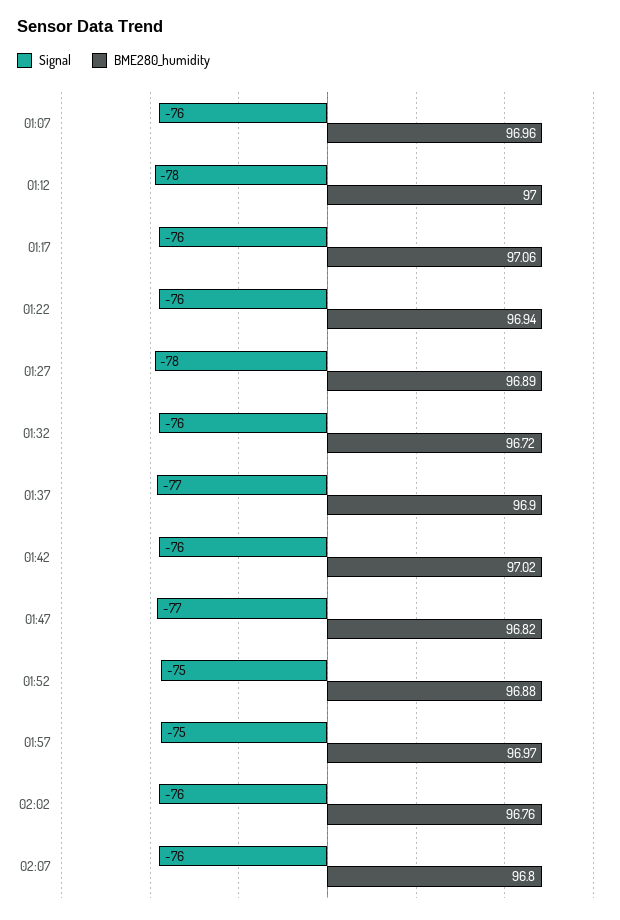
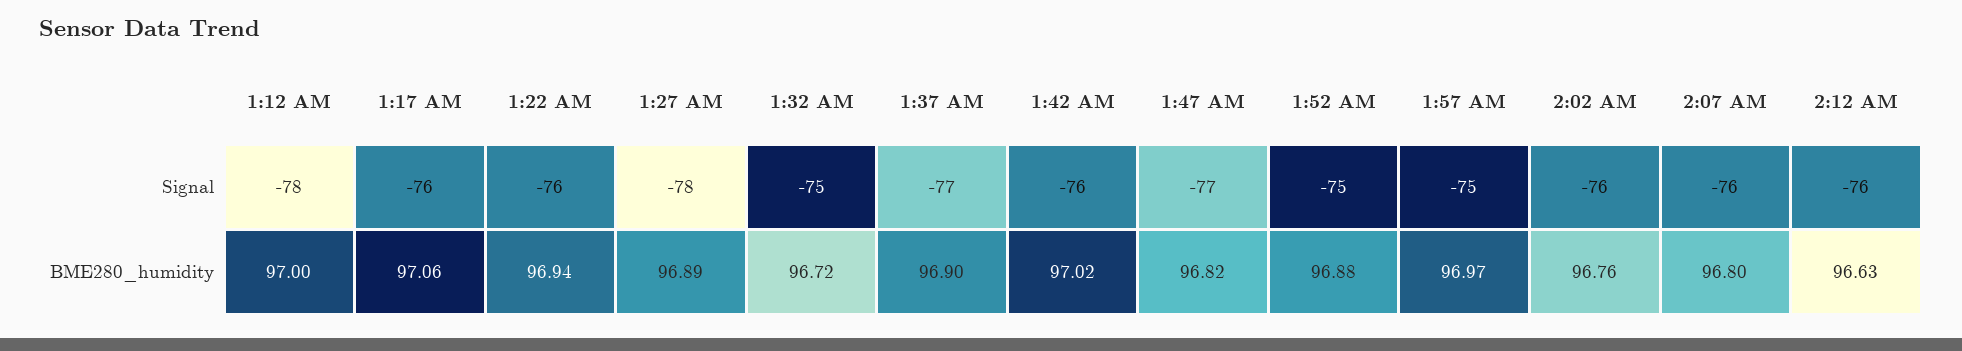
Signal, 01:07: -76 -> none
BME280_humidity, 01:07: 96.96 -> none
Signal, 01:32: -76 -> -75
Signal, 2:12 AM: none -> -76
BME280_humidity, 2:12 AM: none -> 96.63

